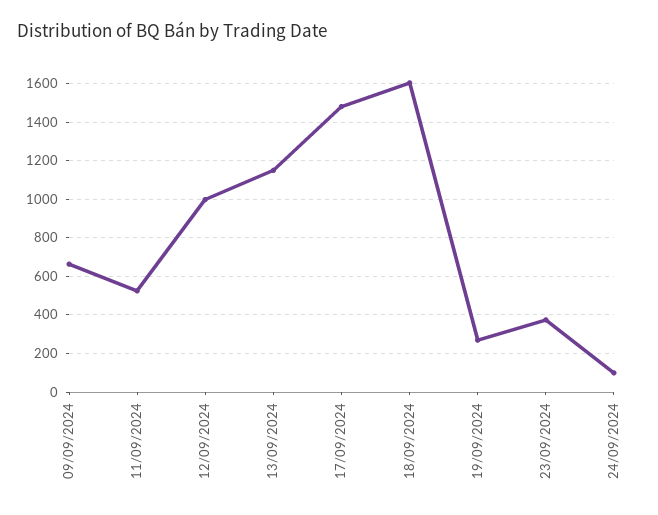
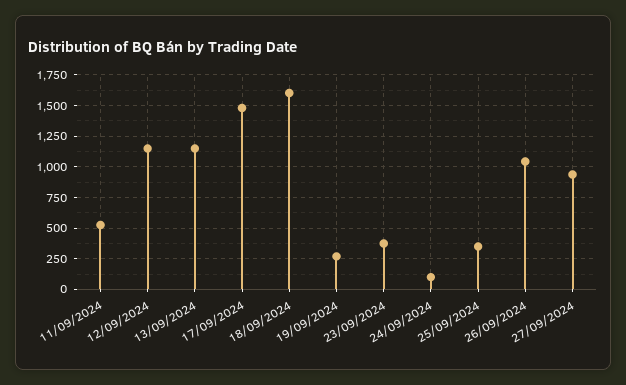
09/09/2024: 650 -> none
12/09/2024: 1000 -> 1150
25/09/2024: none -> 350
26/09/2024: none -> 1050
27/09/2024: none -> 950

